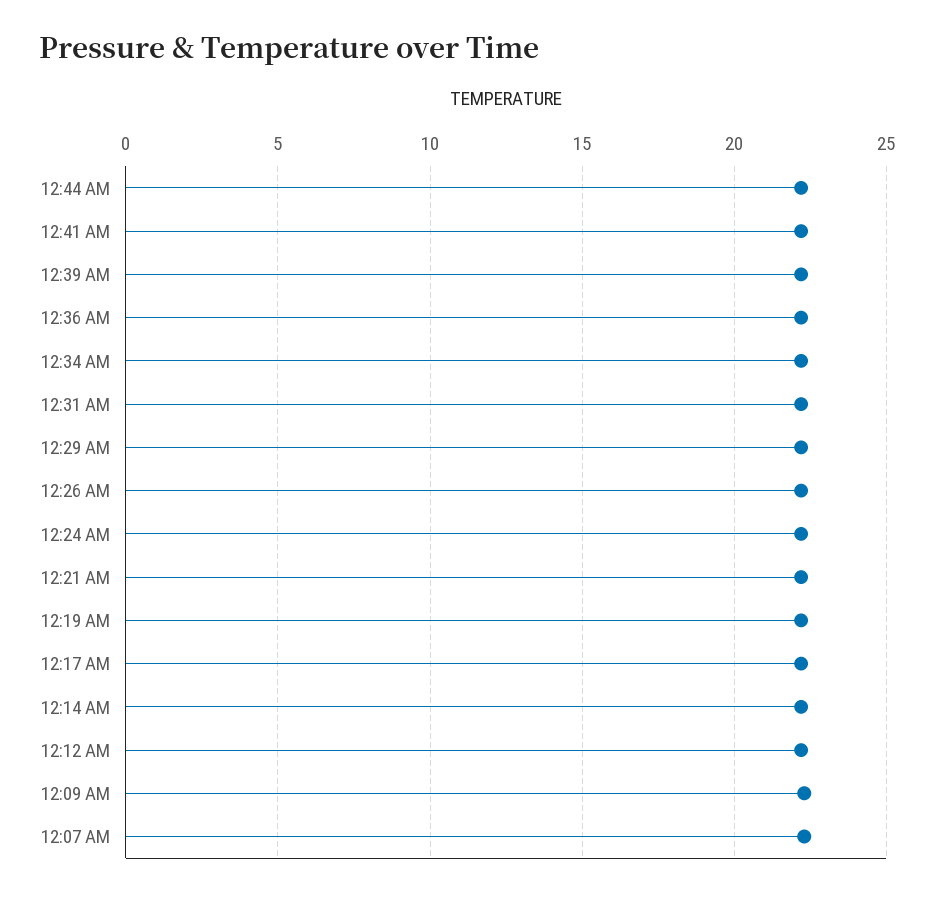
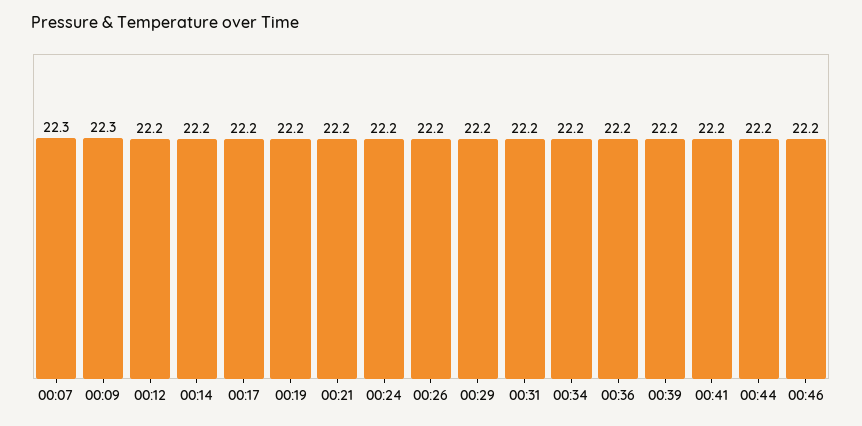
00:46: none -> 22.2

